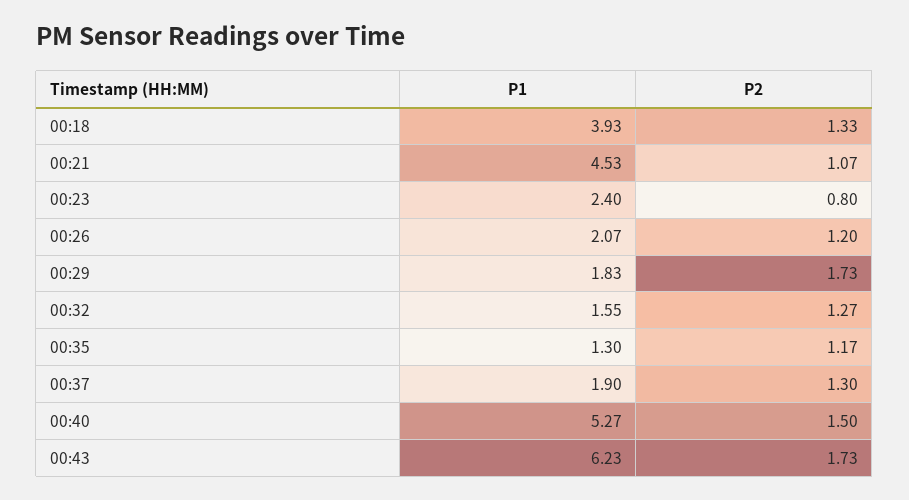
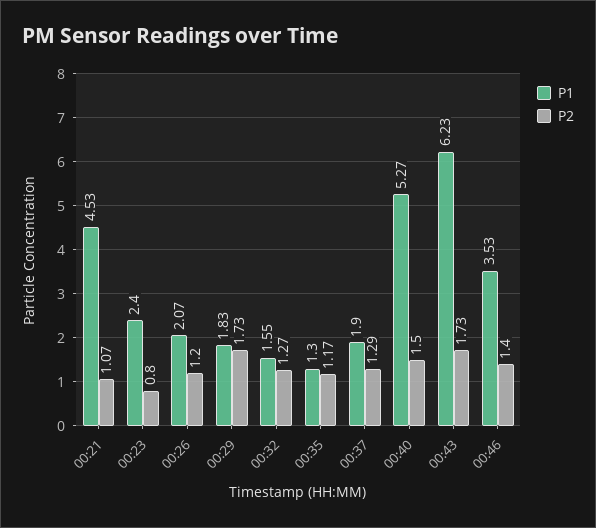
P1, 00:18: 3.93 -> none
P2, 00:18: 1.33 -> none
P2, 00:37: 1.3 -> 1.29
P1, 00:46: none -> 3.53
P2, 00:46: none -> 1.4

